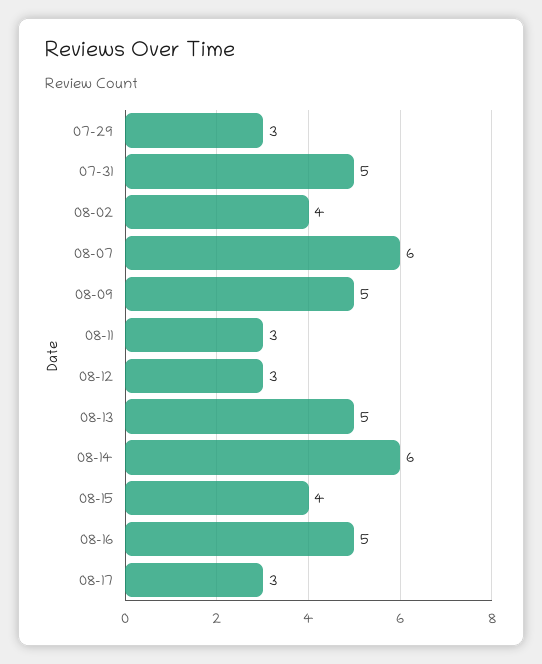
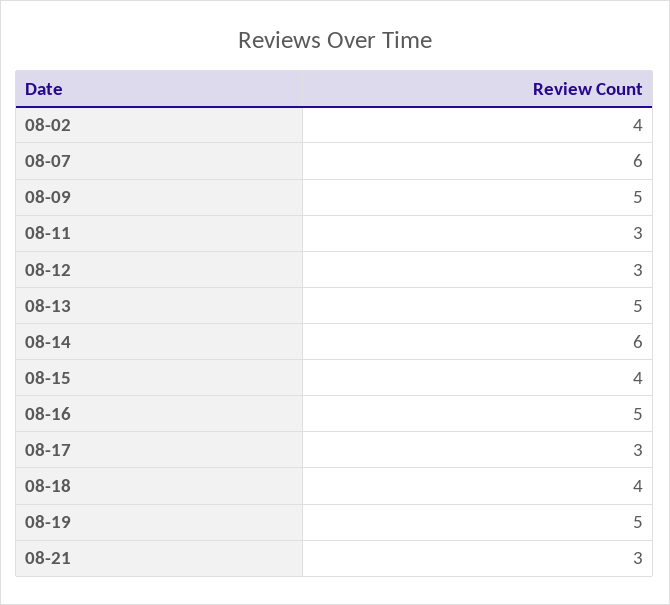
07-29: 3 -> none
07-31: 5 -> none
08-18: none -> 4
08-19: none -> 5
08-21: none -> 3

